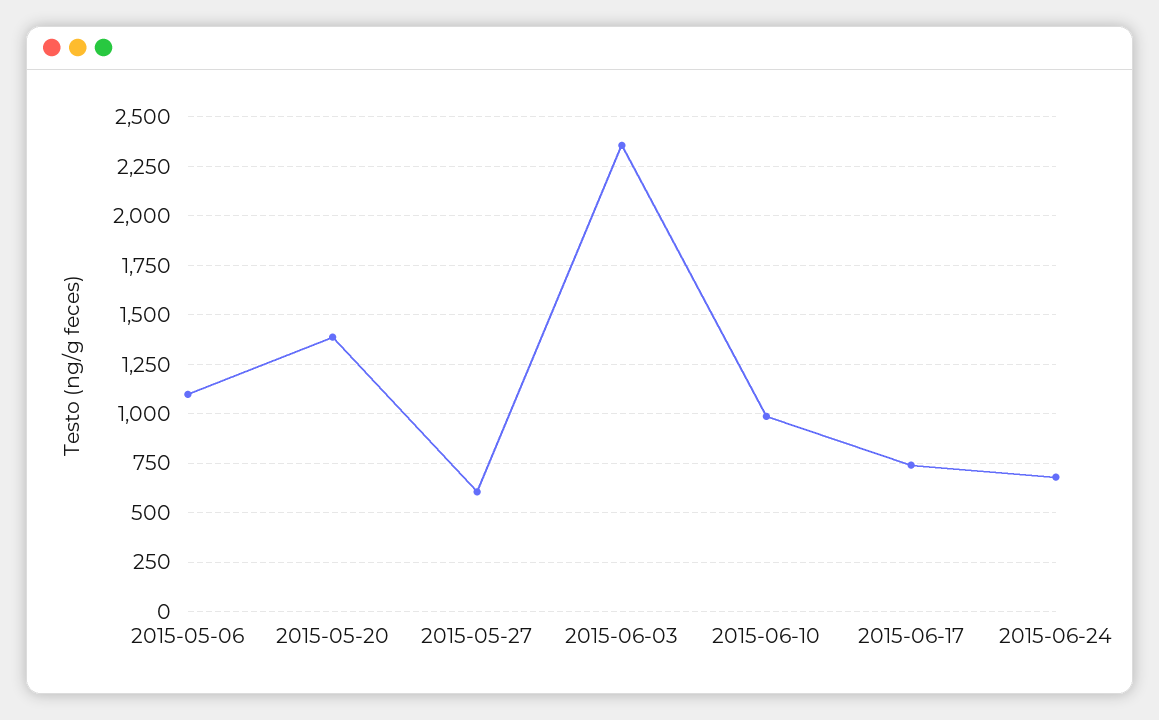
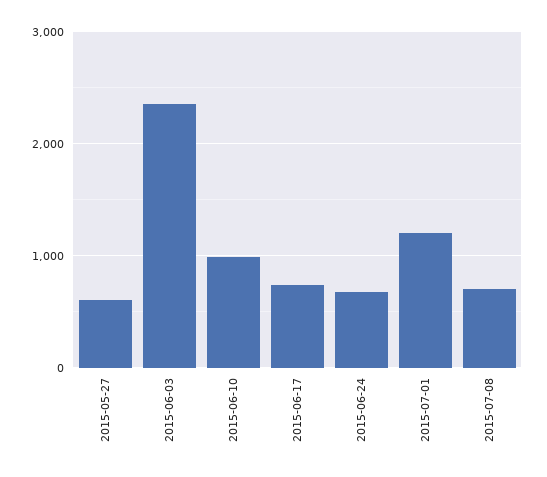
2015-05-06: 1100 -> none
2015-05-20: 1400 -> none
2015-07-01: none -> 1200
2015-07-08: none -> 700

